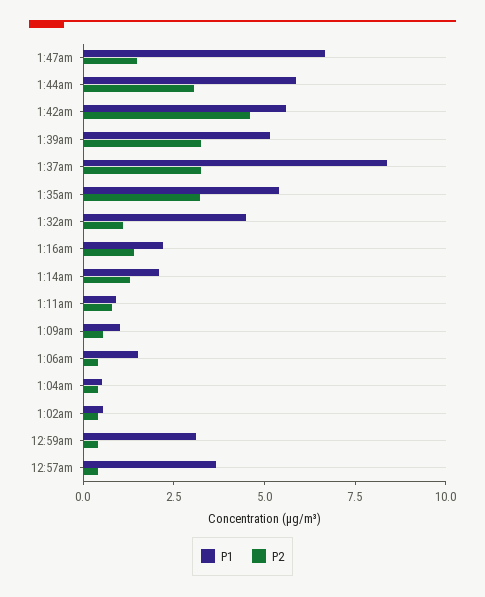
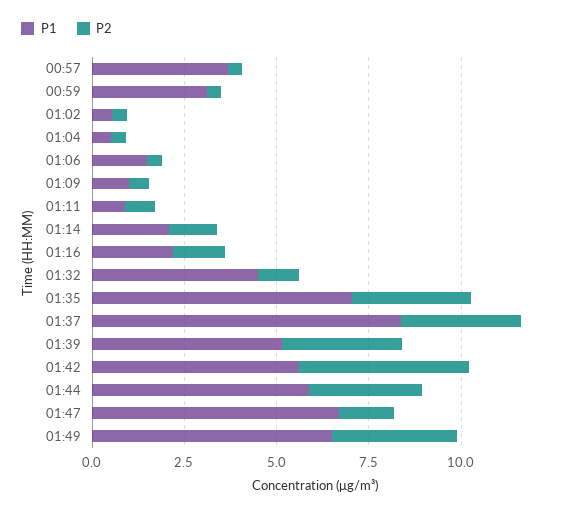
P1, 1:35am: 5.5 -> 7
P1, 01:49: none -> 6.5
P2, 01:49: none -> 3.5

